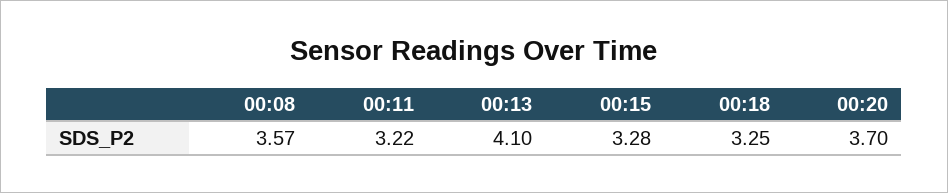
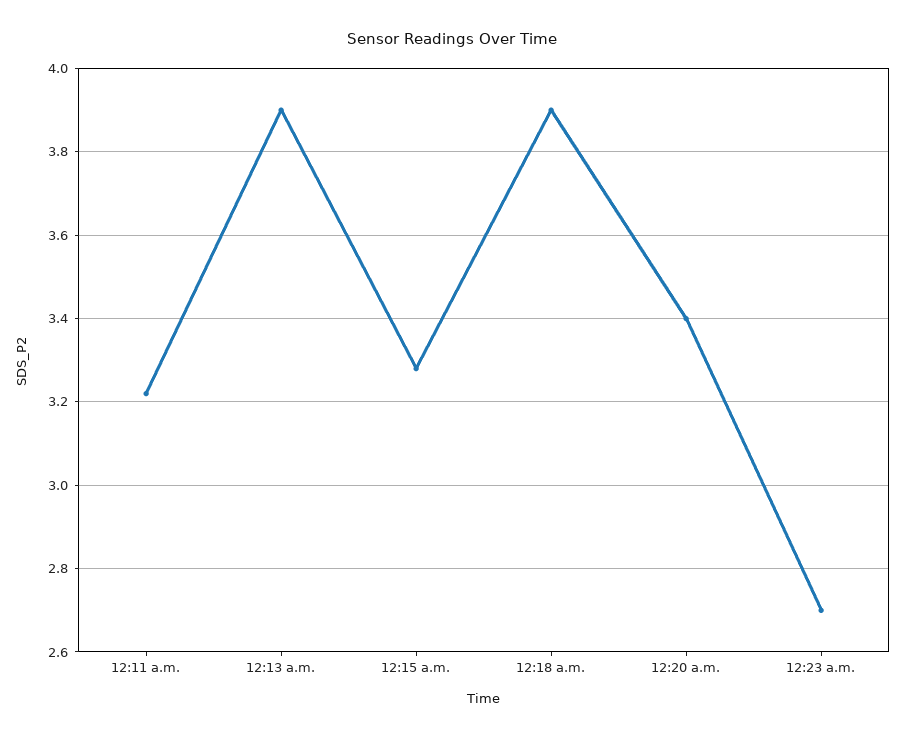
00:08: 3.57 -> none
00:13: 4.1 -> 3.9
00:18: 3.25 -> 3.9
00:20: 3.7 -> 3.4
12:23 a.m.: none -> 2.7

